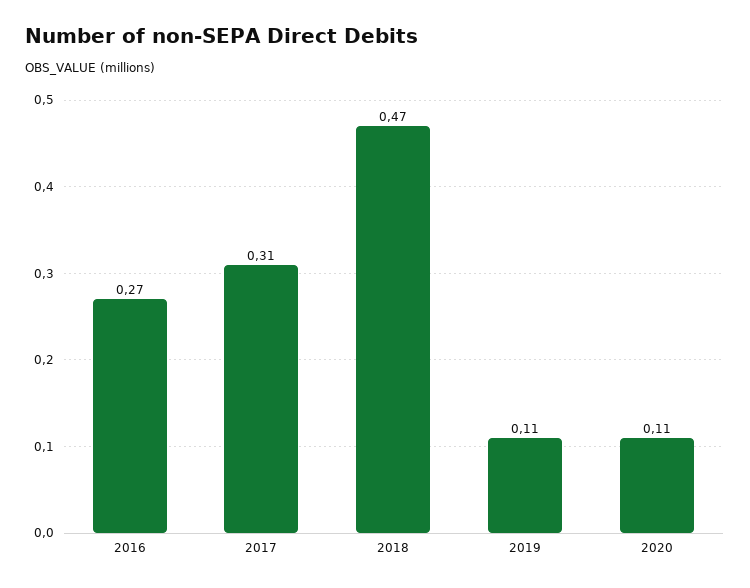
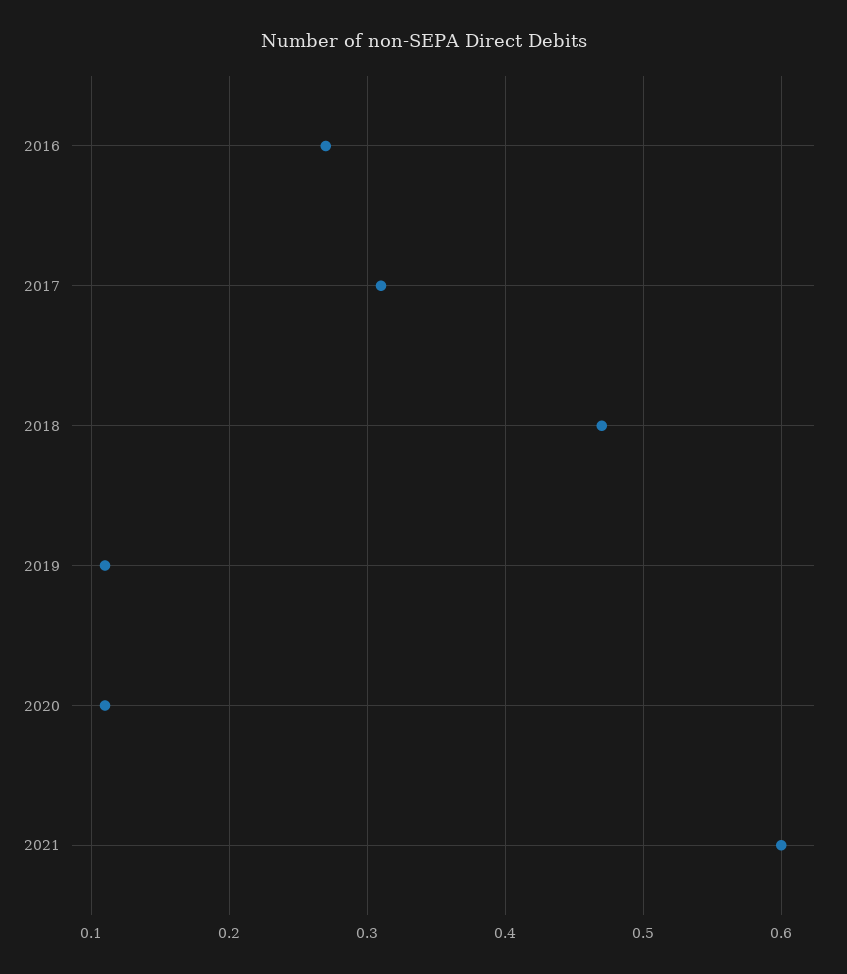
2021: none -> 0.6

